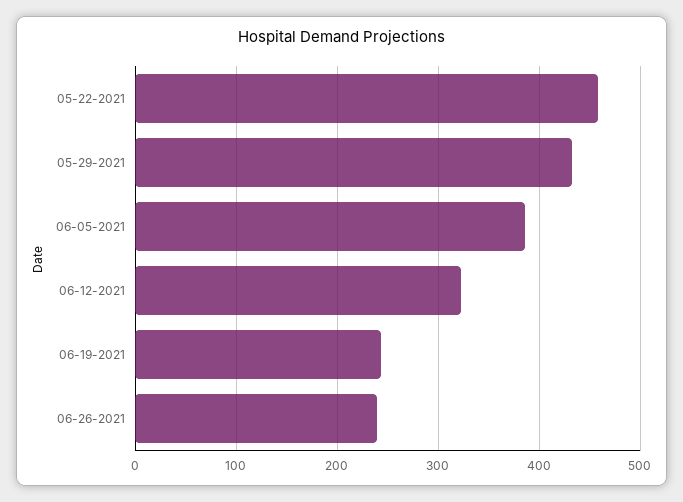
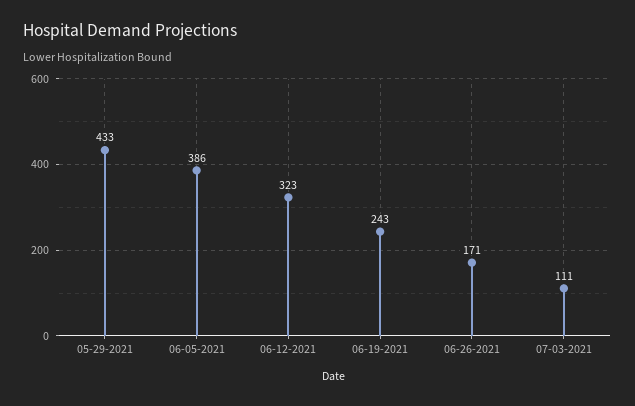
05-22-2021: 460 -> none
06-26-2021: 240 -> 171
07-03-2021: none -> 111

